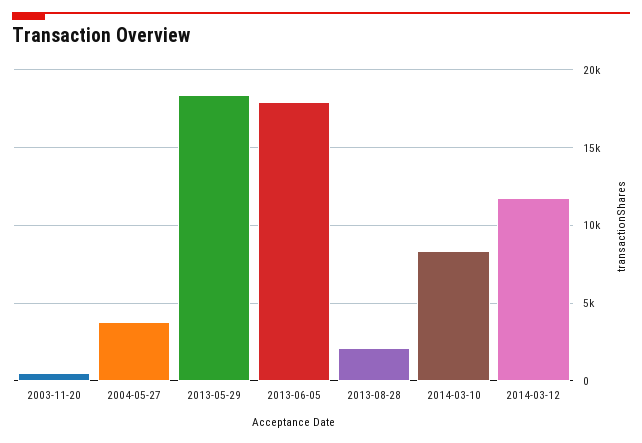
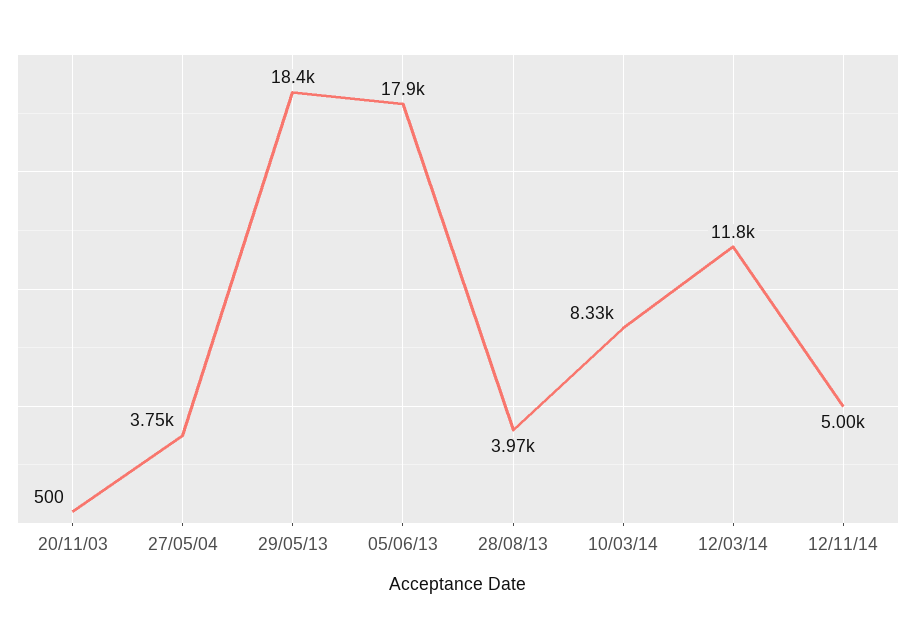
2013-08-28: 2000 -> 3970
12/11/14: none -> 5000

